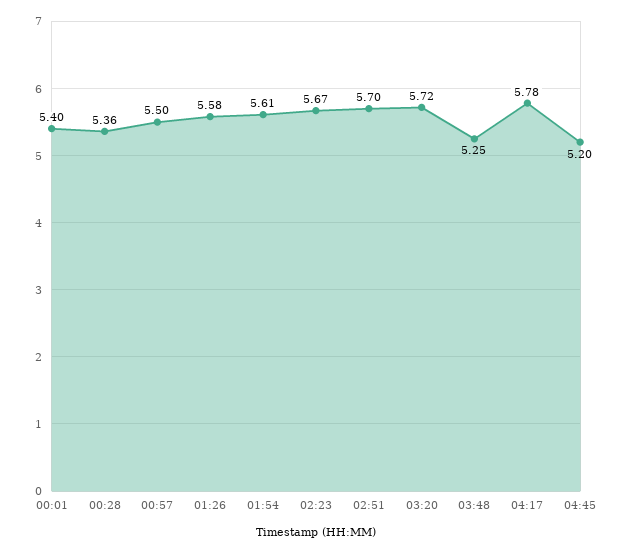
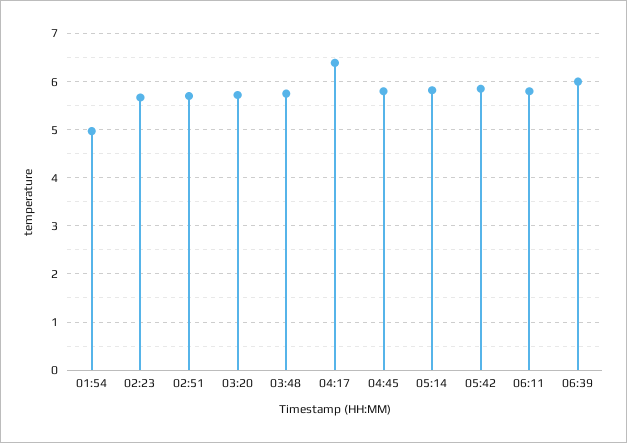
00:01: 5.4 -> none
00:28: 5.36 -> none
00:57: 5.5 -> none
01:26: 5.58 -> none
01:54: 5.61 -> 5
03:48: 5.25 -> 5.8
04:17: 5.78 -> 6.4
04:45: 5.2 -> 5.8
05:14: none -> 5.8
05:42: none -> 5.8
06:11: none -> 5.8
06:39: none -> 6

